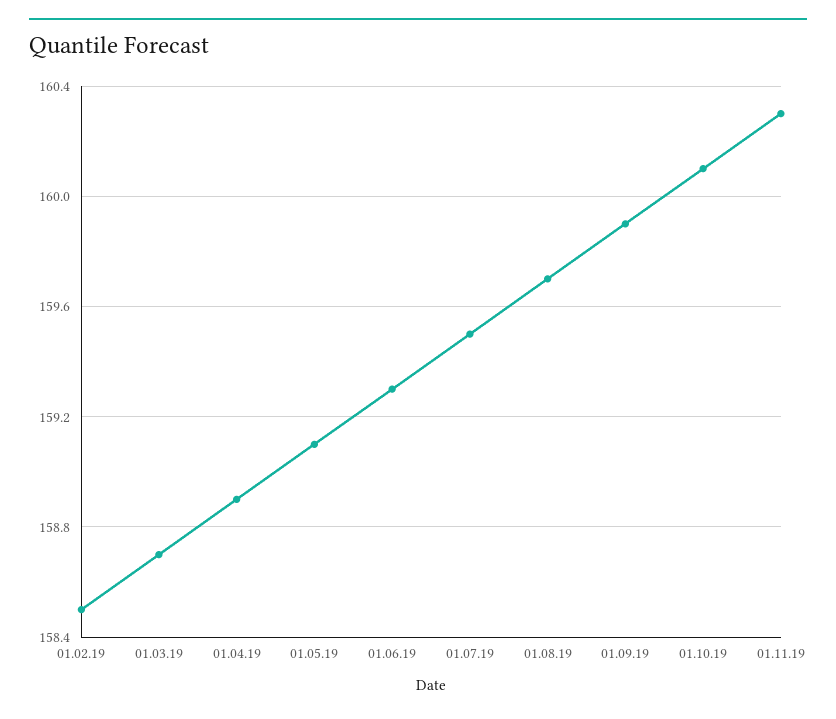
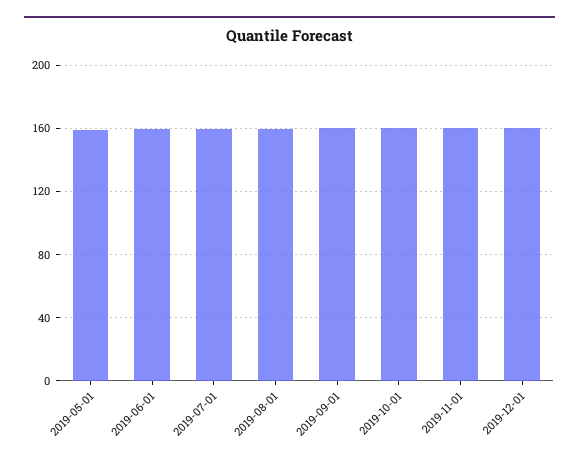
01.02.19: 158.5 -> none
01.03.19: 158.7 -> none
01.04.19: 158.9 -> none
2019-12-01: none -> 160

